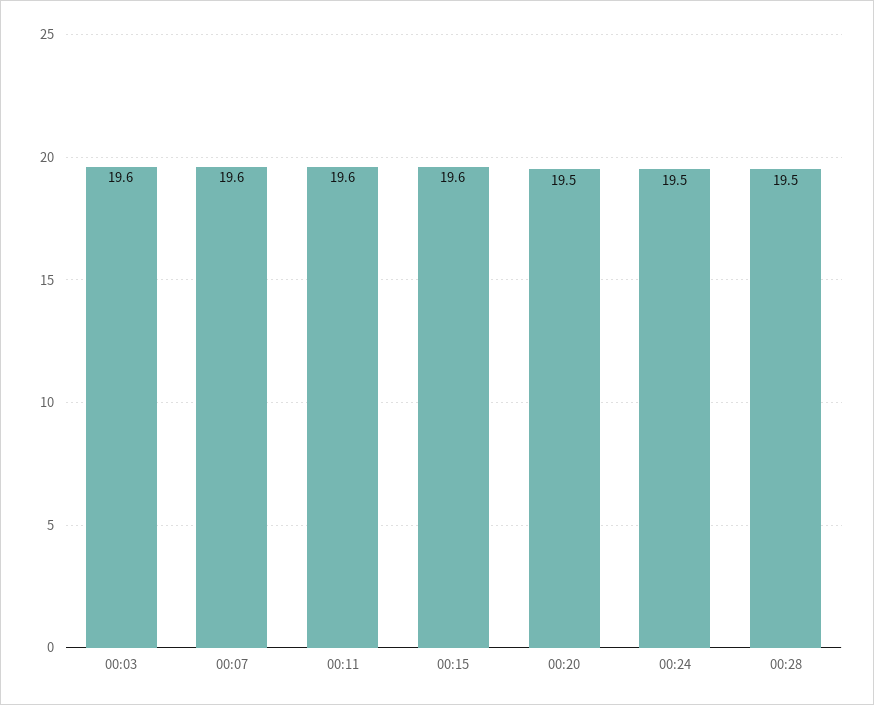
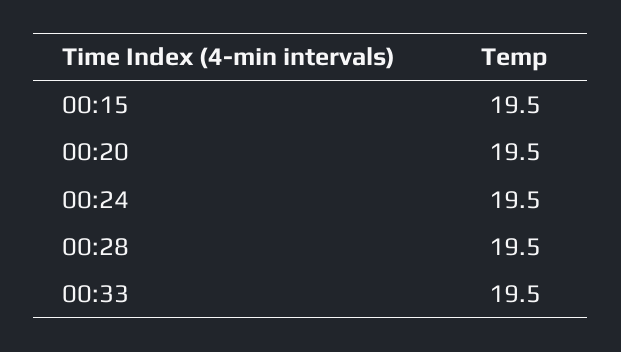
00:03: 19.6 -> none
00:07: 19.6 -> none
00:11: 19.6 -> none
00:15: 19.6 -> 19.5
00:33: none -> 19.5

